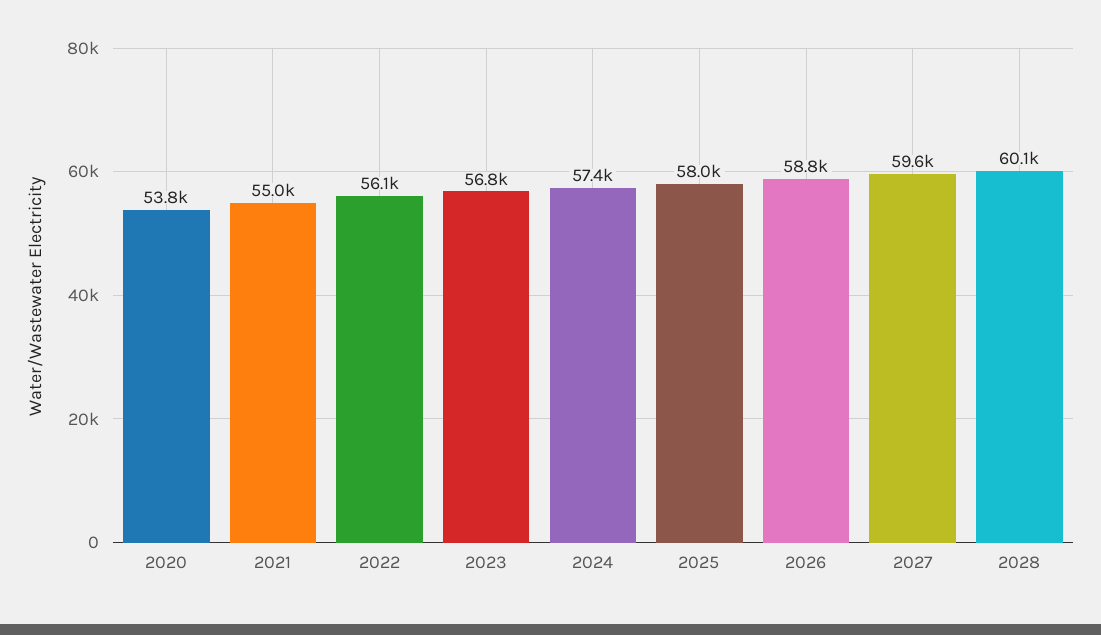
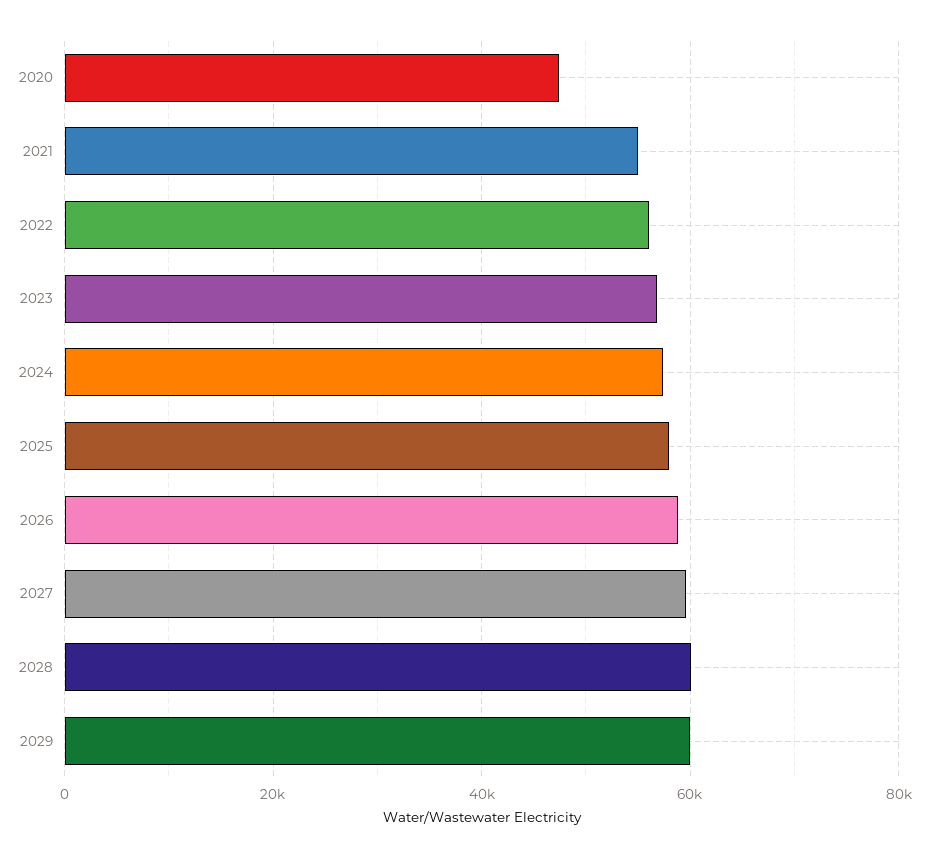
2020: 53800 -> 48000
2029: none -> 60000

